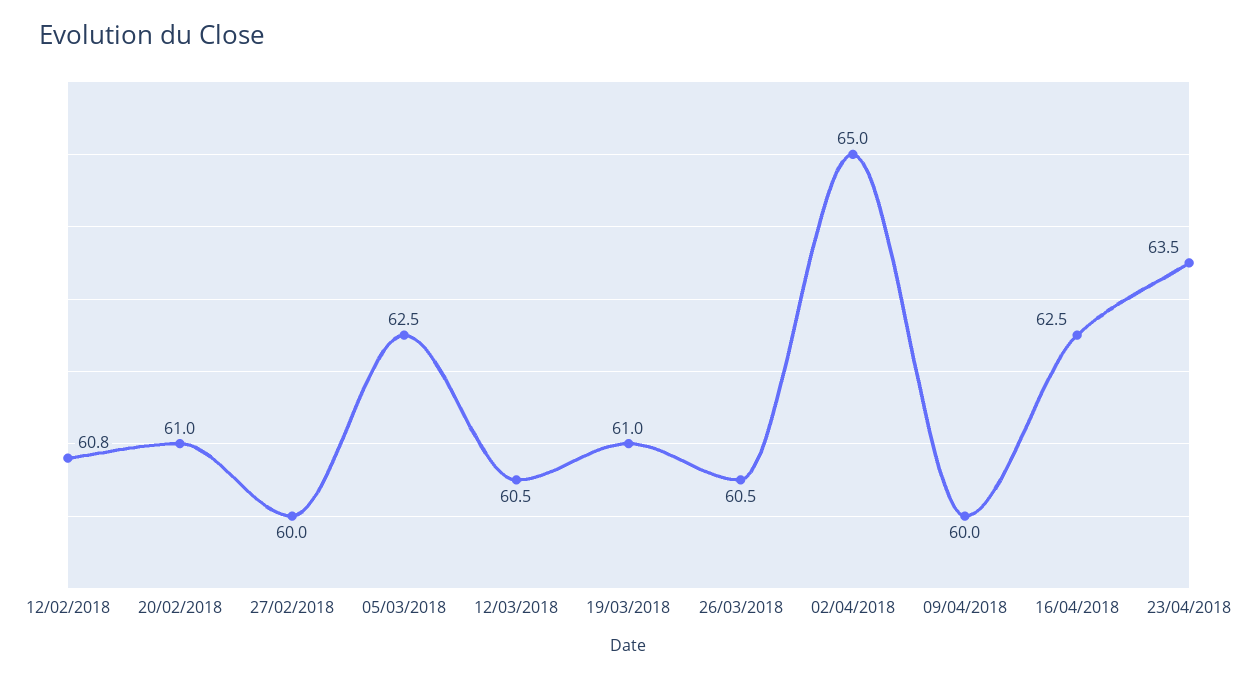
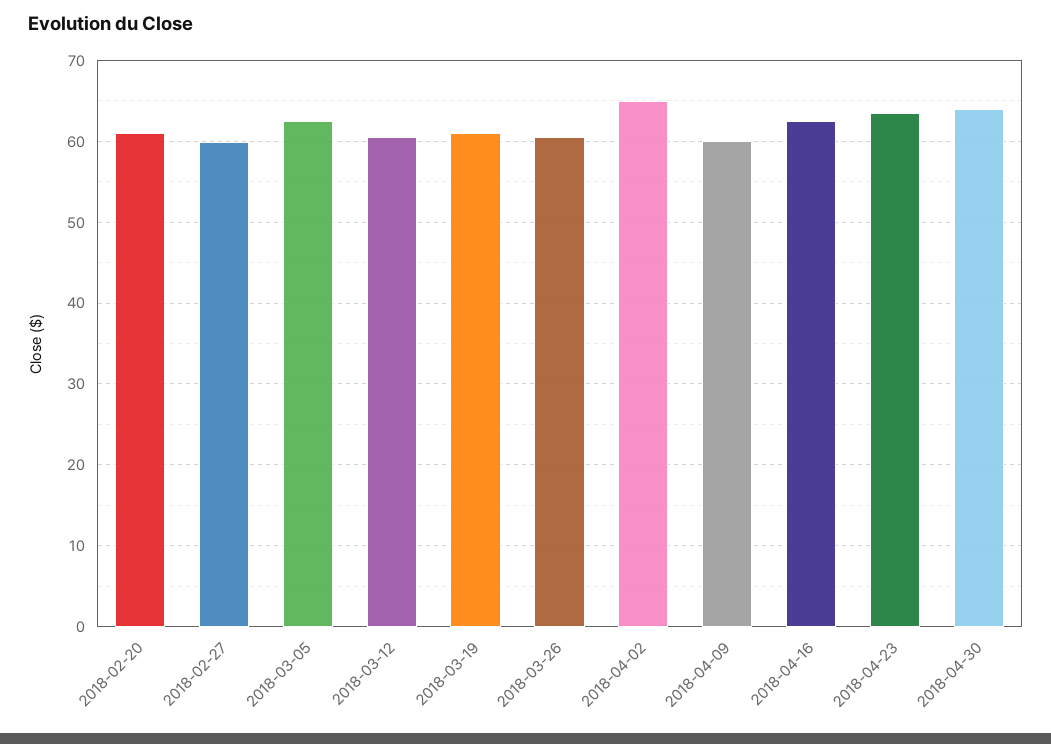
12/02/2018: 60.8 -> none
2018-04-30: none -> 64

